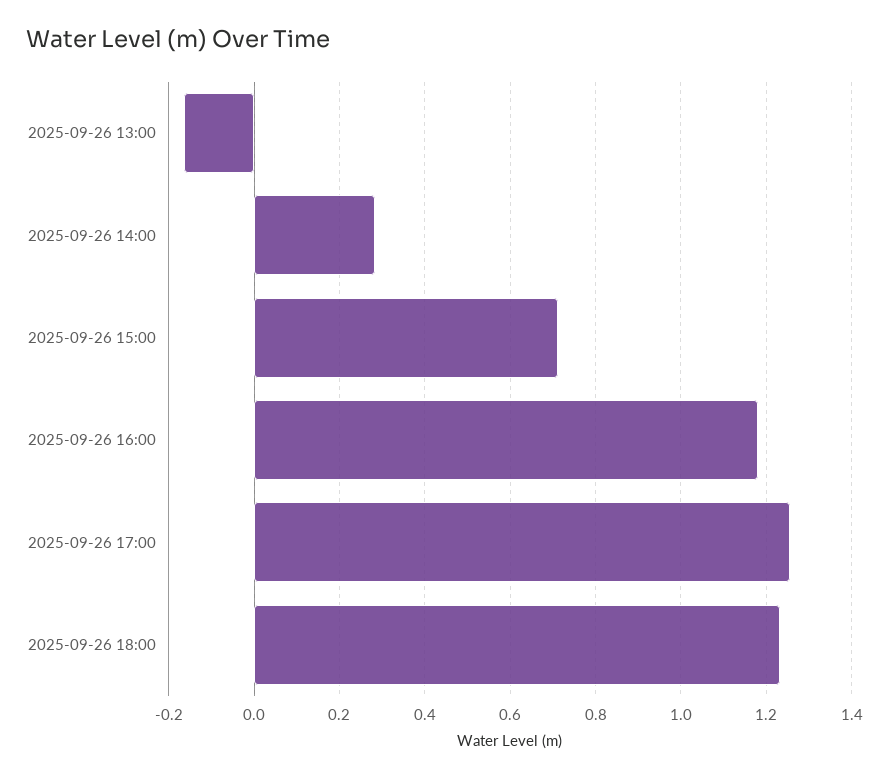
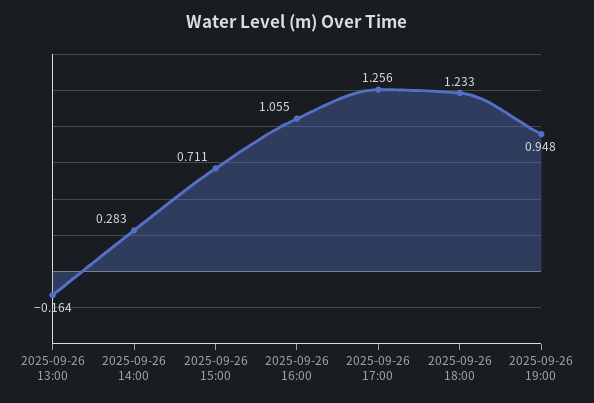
2025-09-26 16:00: 1.18 -> 1.055
2025-09-26 19:00: none -> 0.948

